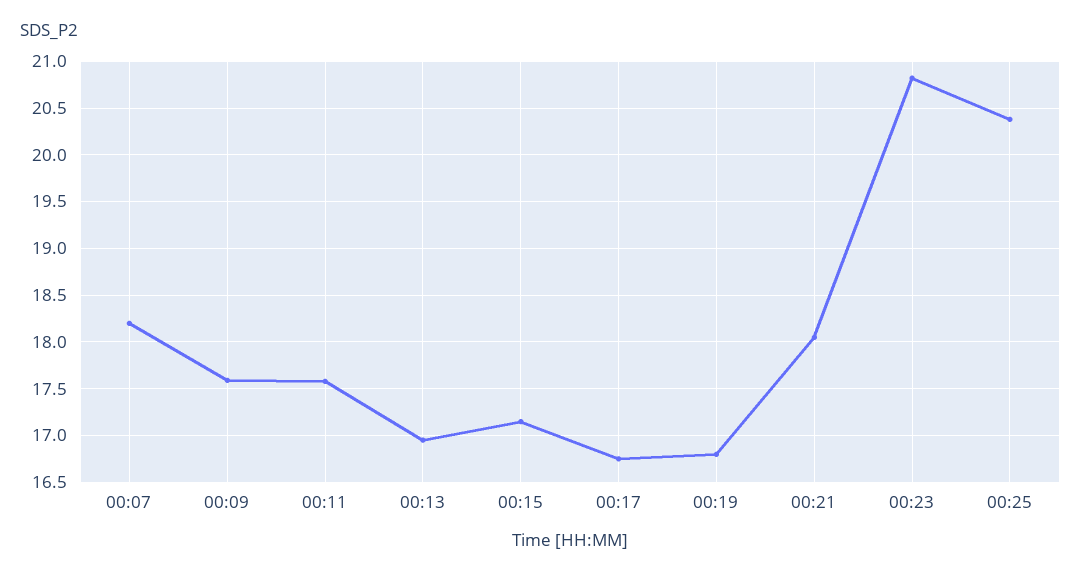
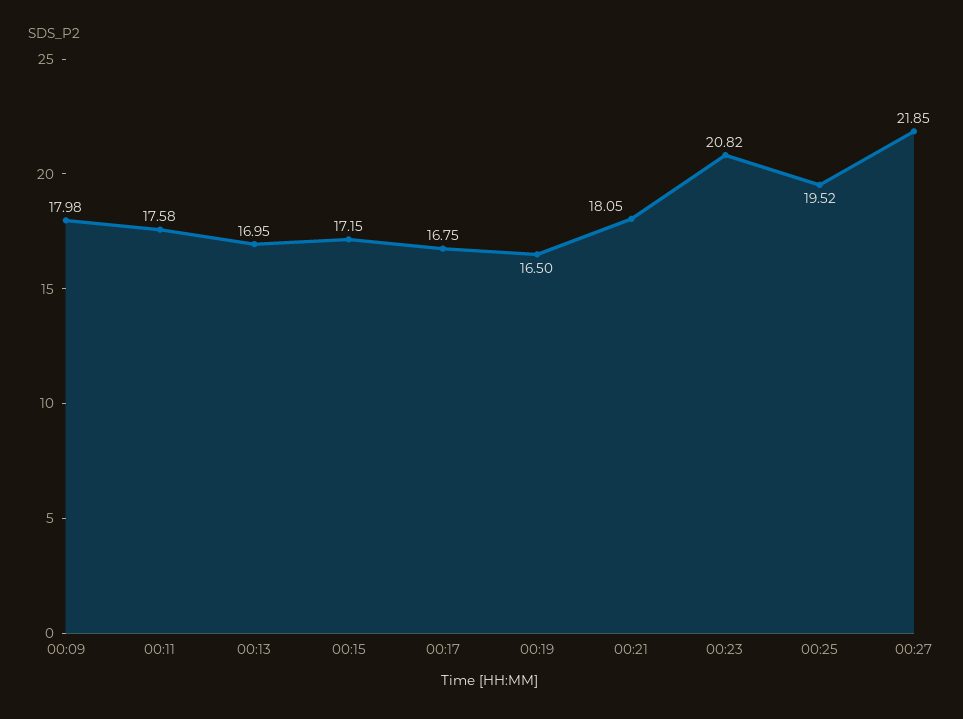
00:07: 18.2 -> none
00:09: 17.6 -> 17.98
00:19: 16.8 -> 16.5
00:25: 20.4 -> 19.52
00:27: none -> 21.85

